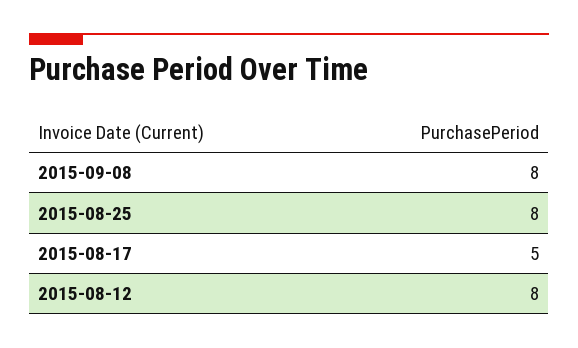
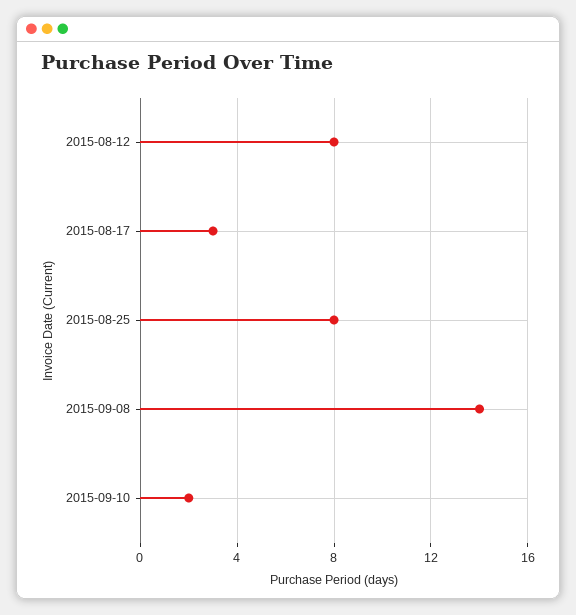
2015-09-08: 8 -> 14
2015-08-17: 5 -> 3
2015-09-10: none -> 2

